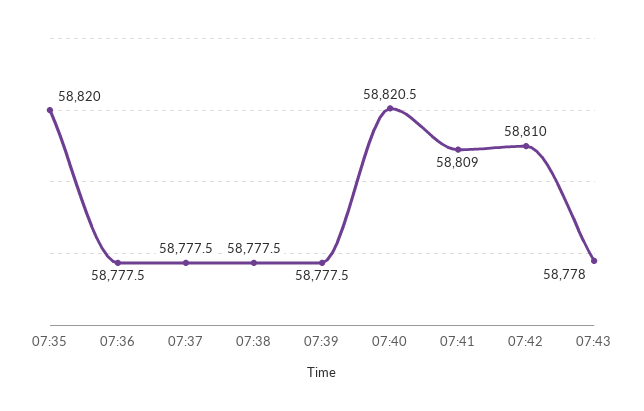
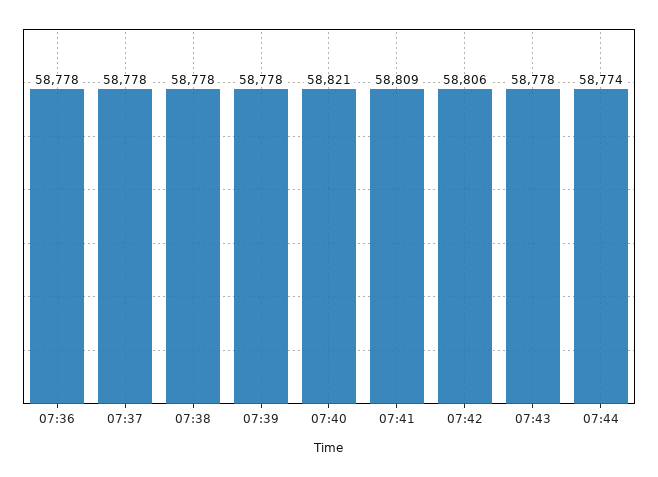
07:35: 58820 -> none
07:42: 58810 -> 58806
07:44: none -> 58774

